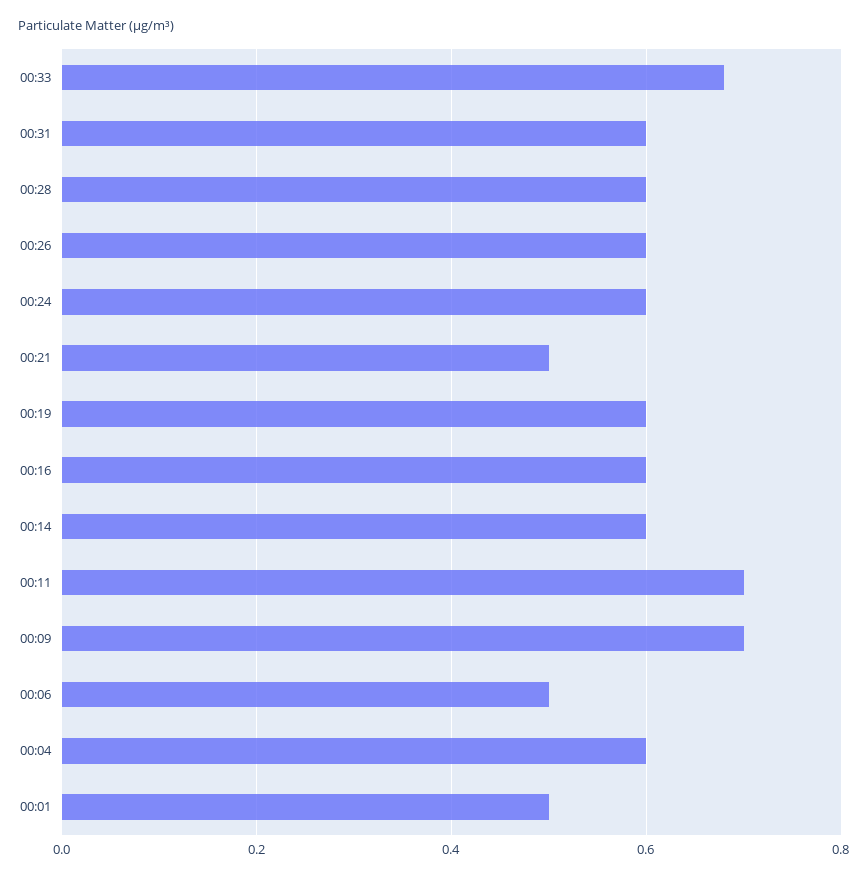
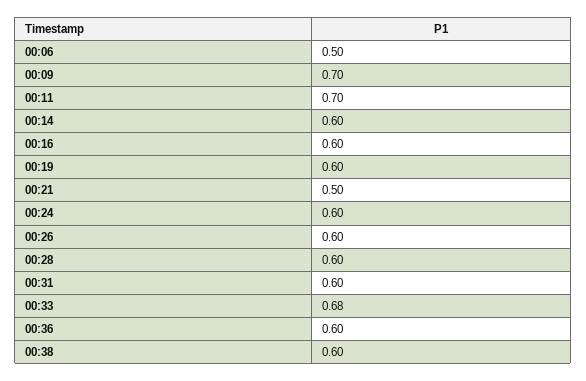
00:04: 0.6 -> none
00:01: 0.5 -> none
00:36: none -> 0.6
00:38: none -> 0.6

